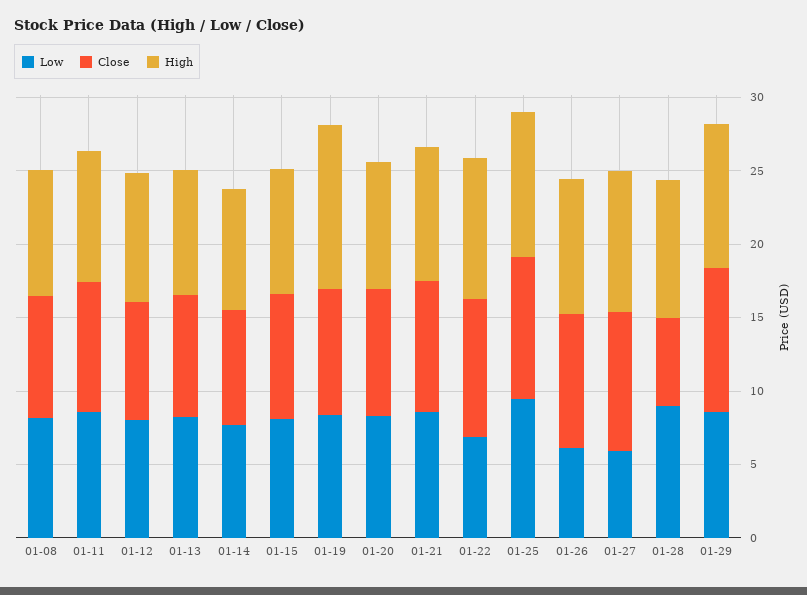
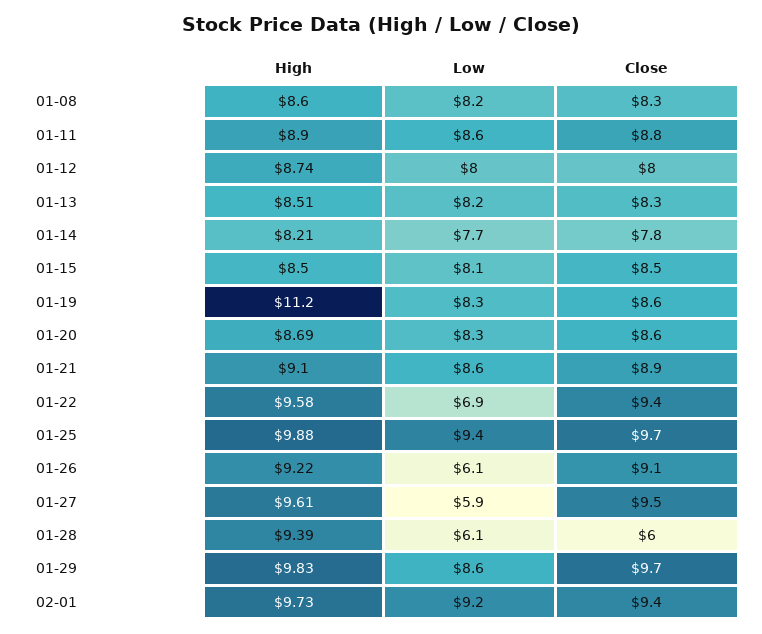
Low, 01-28: 9 -> 6.1
High, 02-01: none -> 9.73
Low, 02-01: none -> 9.2
Close, 02-01: none -> 9.4

